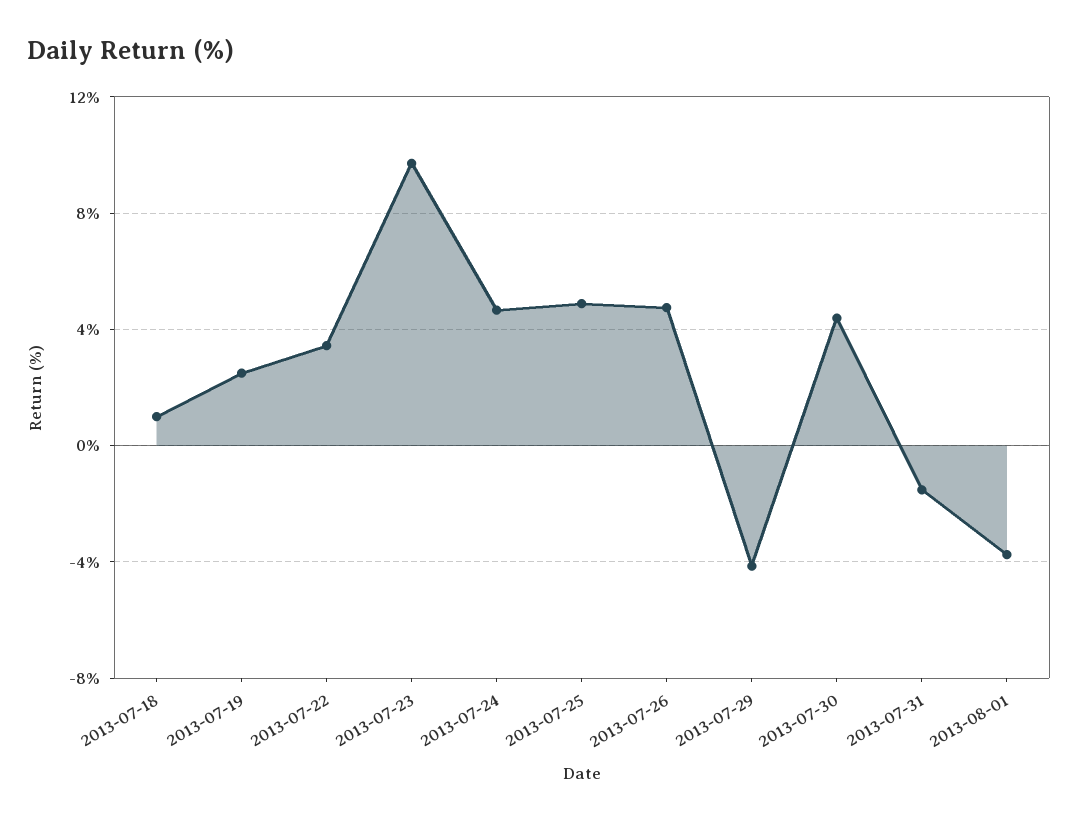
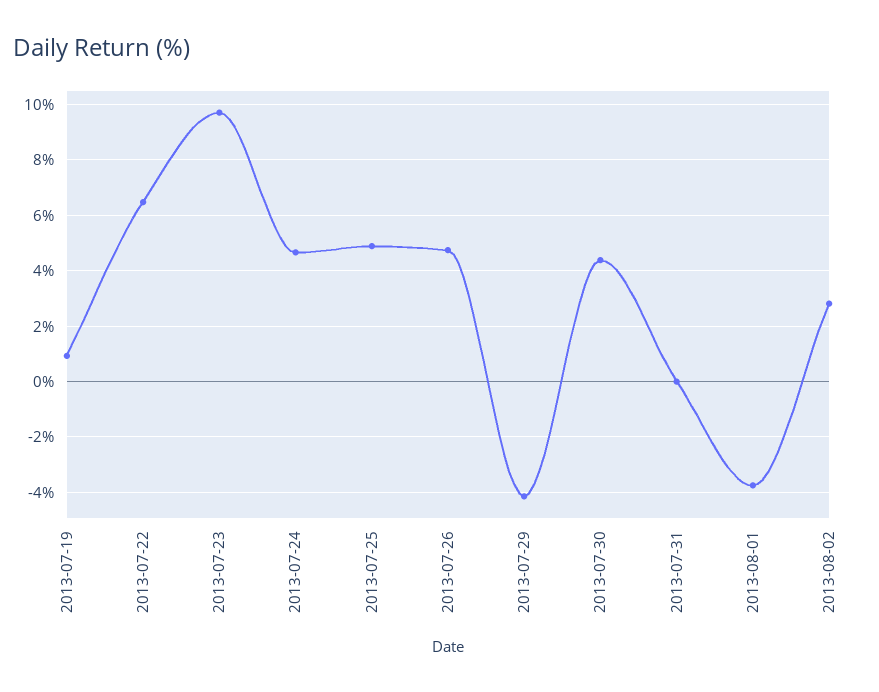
2013-07-18: 1 -> none
2013-07-19: 2.5 -> 1
2013-07-22: 3.5 -> 6.5
2013-07-31: -1.5 -> 0
2013-08-02: none -> 2.75

